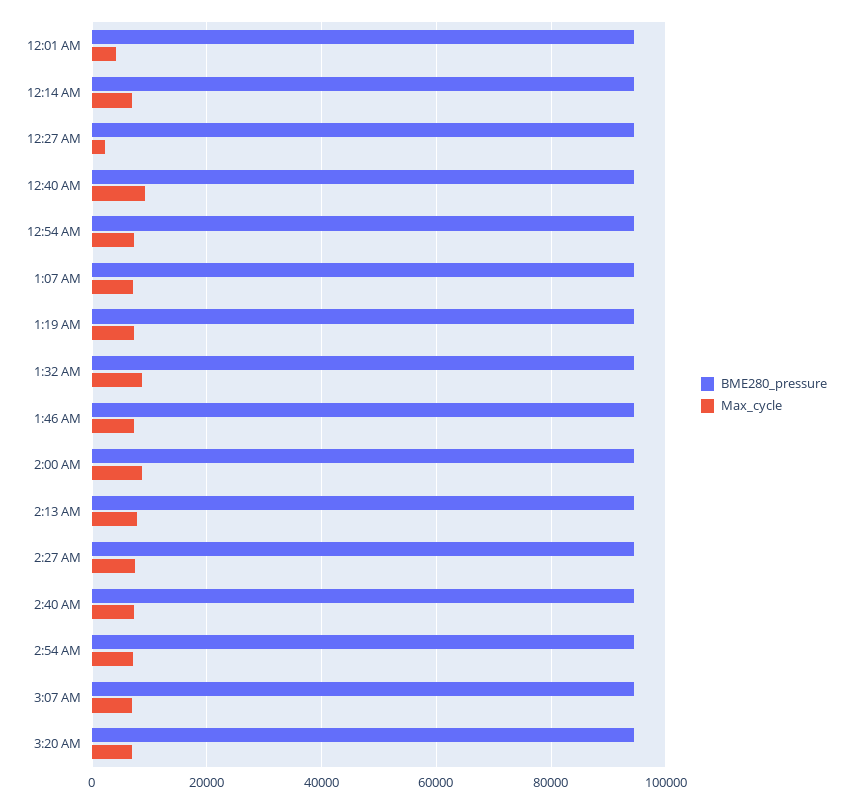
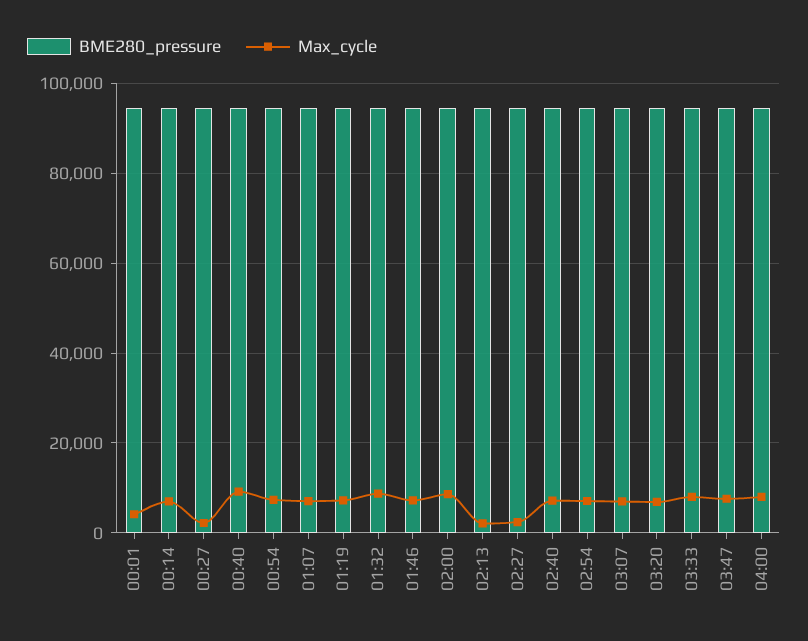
Max_cycle, 2:13 AM: 8000 -> 2000
Max_cycle, 2:27 AM: 8000 -> 2000
BME280_pressure, 03:33: none -> 94000
Max_cycle, 03:33: none -> 8000
BME280_pressure, 03:47: none -> 94000
Max_cycle, 03:47: none -> 8000
BME280_pressure, 04:00: none -> 94000
Max_cycle, 04:00: none -> 8000

